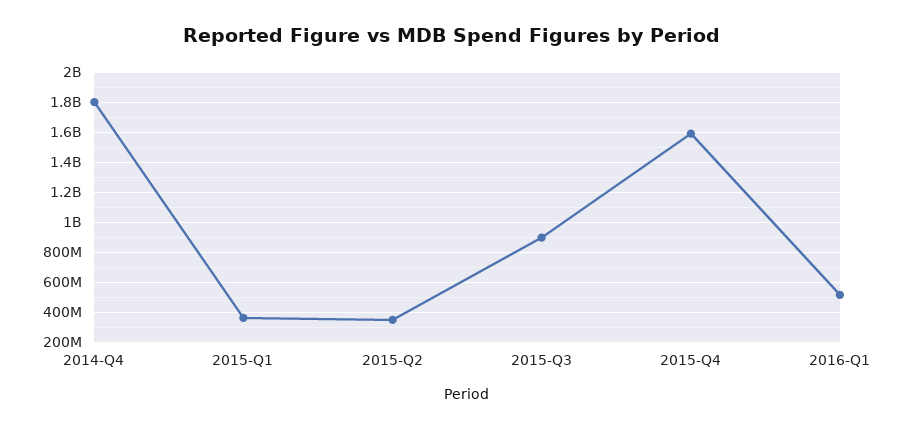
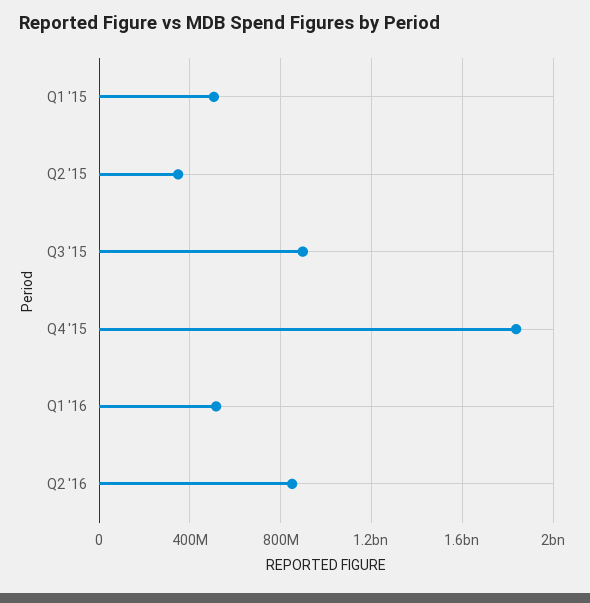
2014-Q4: 1800000000 -> none
2015-Q1: 350000000 -> 500000000
2015-Q4: 1600000000 -> 1850000000
Q2 '16: none -> 850000000

